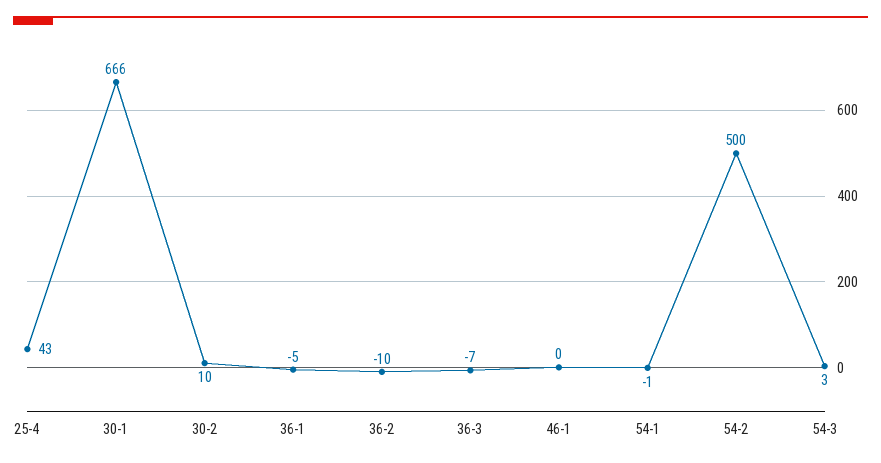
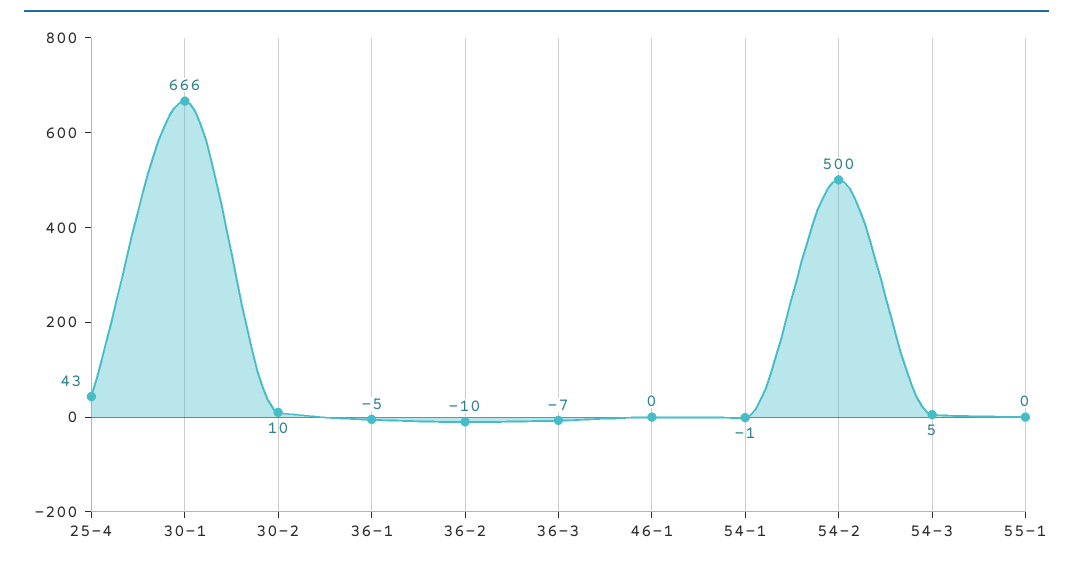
54-3: 3 -> 5
55-1: none -> 0

